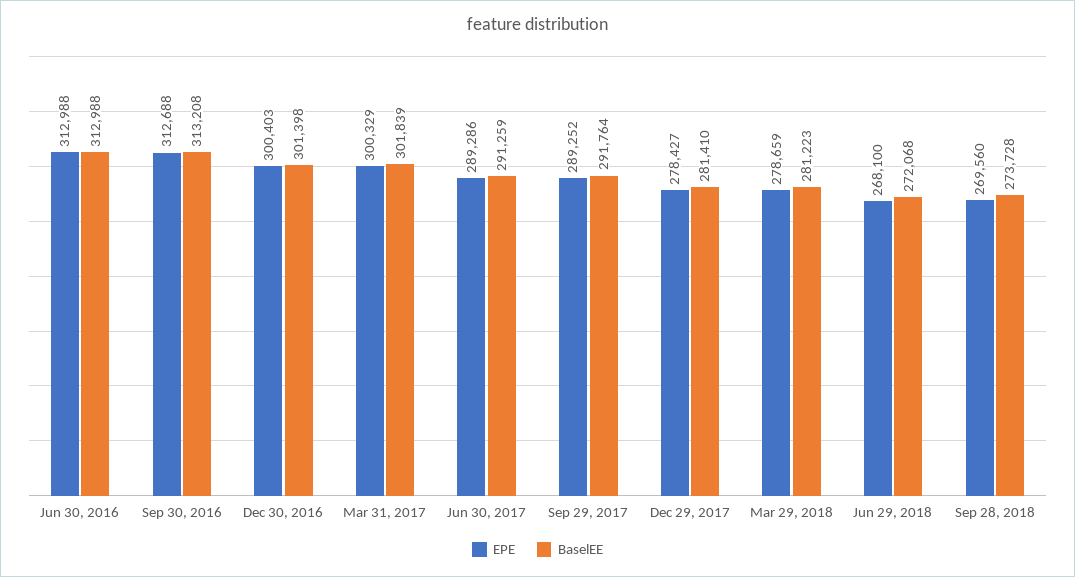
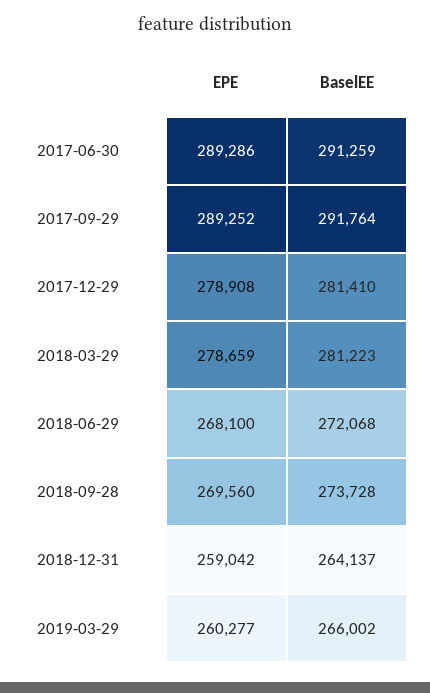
EPE, Jun 30, 2016: 312988 -> none
BaselEE, Jun 30, 2016: 312988 -> none
EPE, Sep 30, 2016: 312688 -> none
BaselEE, Sep 30, 2016: 313208 -> none
EPE, Dec 30, 2016: 300403 -> none
BaselEE, Dec 30, 2016: 301398 -> none
EPE, Mar 31, 2017: 300329 -> none
BaselEE, Mar 31, 2017: 301839 -> none
EPE, Dec 29, 2017: 278427 -> 278908
EPE, 2018-12-31: none -> 259042
BaselEE, 2018-12-31: none -> 264137
EPE, 2019-03-29: none -> 260277
BaselEE, 2019-03-29: none -> 266002

